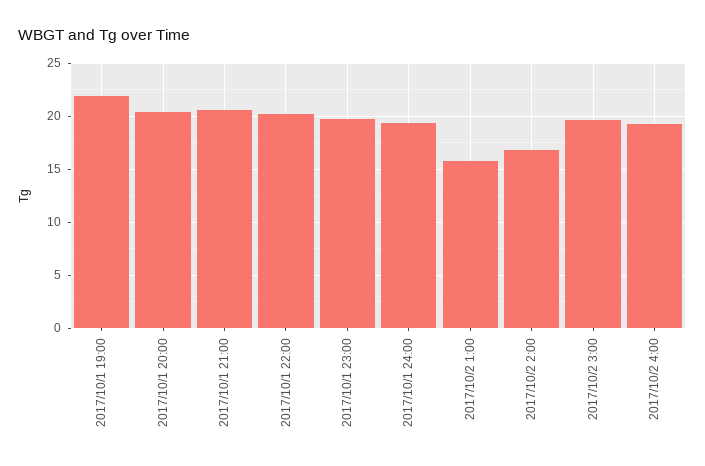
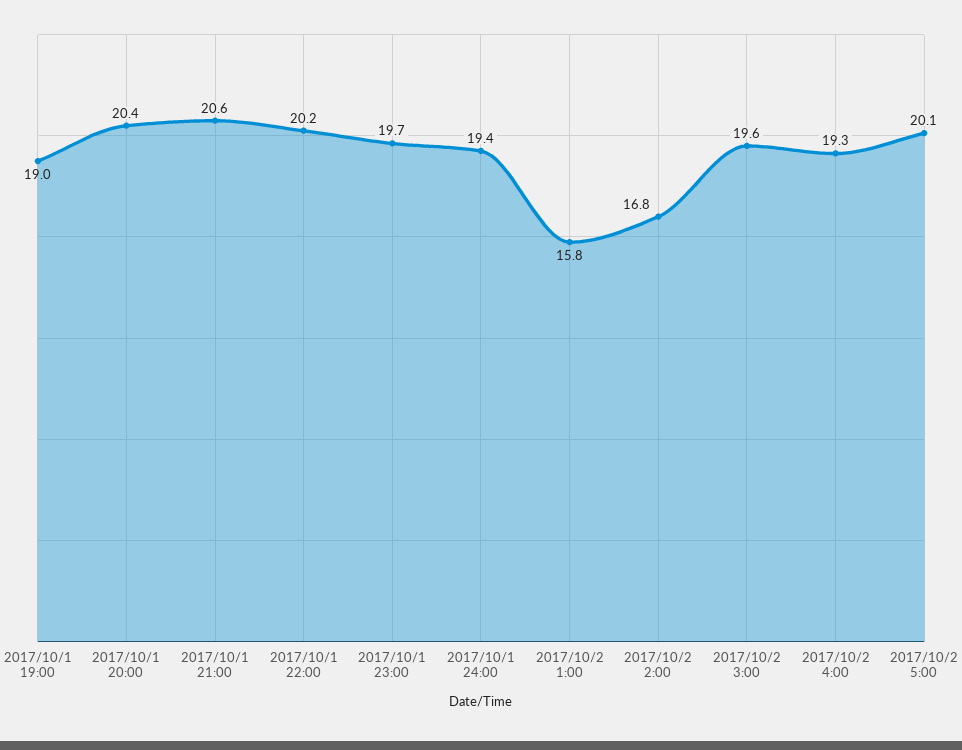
2017/10/1 19:00: 22 -> 19
2017/10/2 5:00: none -> 20.1

